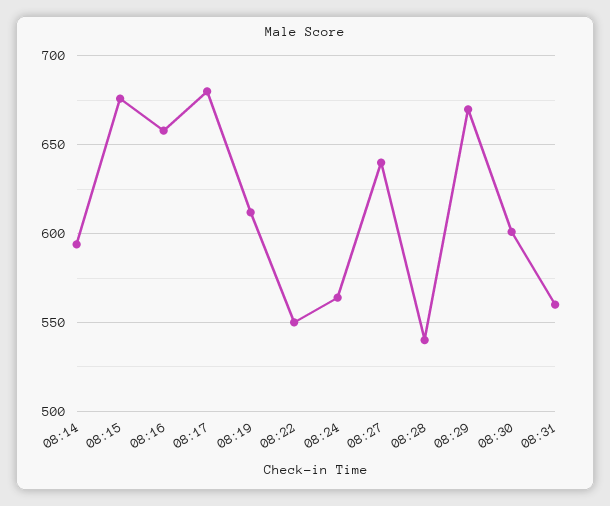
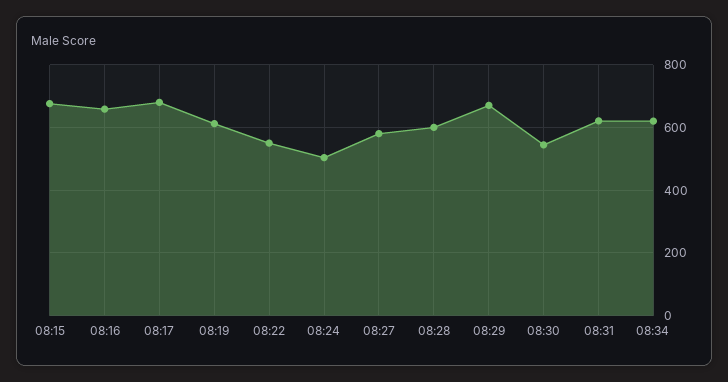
08:14: 595 -> none
08:24: 565 -> 500
08:27: 640 -> 580
08:28: 540 -> 600
08:30: 600 -> 540
08:31: 560 -> 620
08:34: none -> 620

